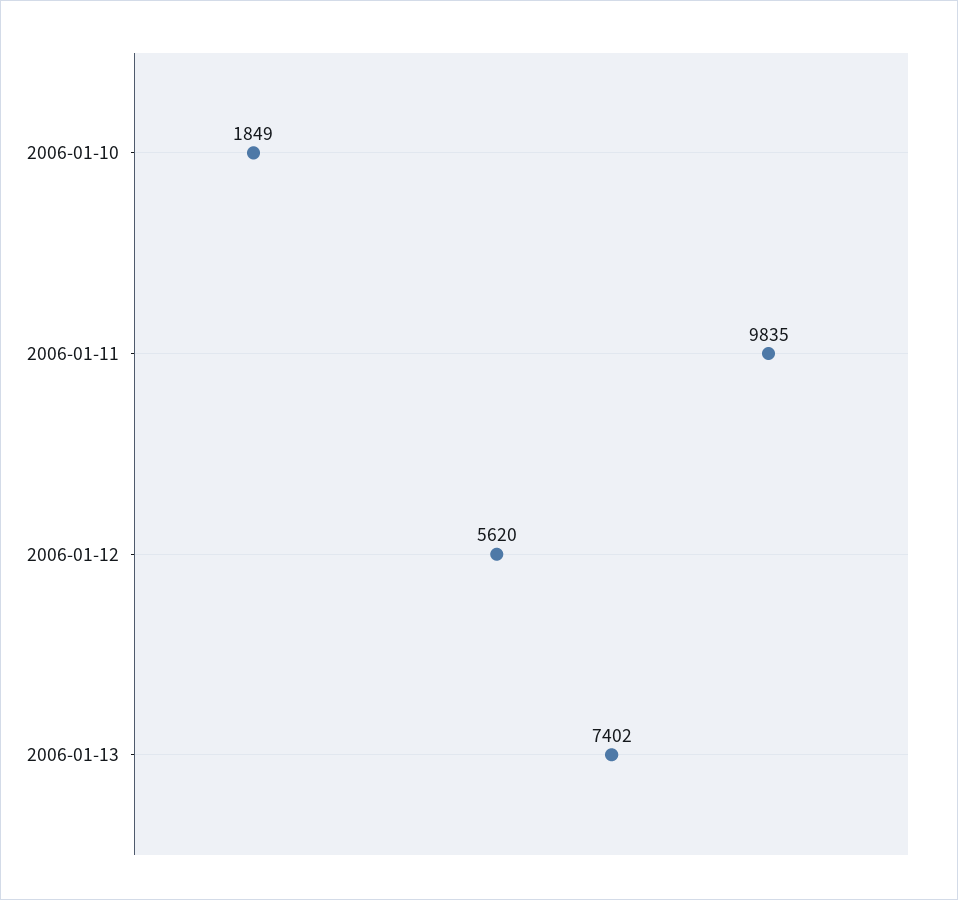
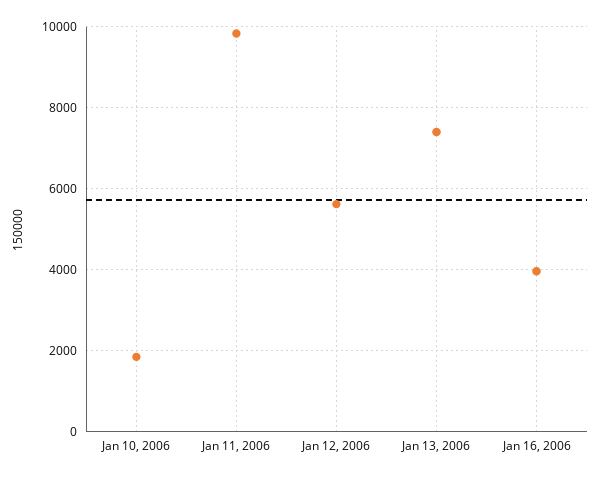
Jan 16, 2006: none -> 4000

